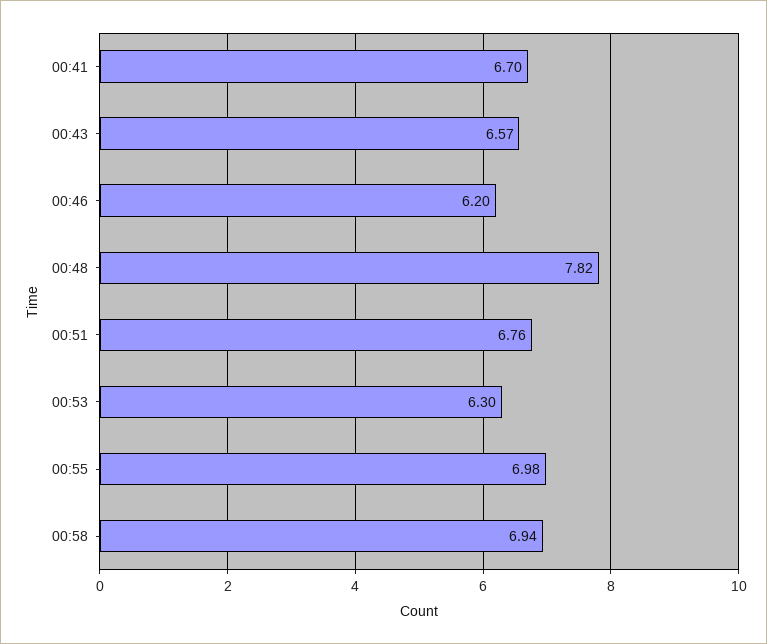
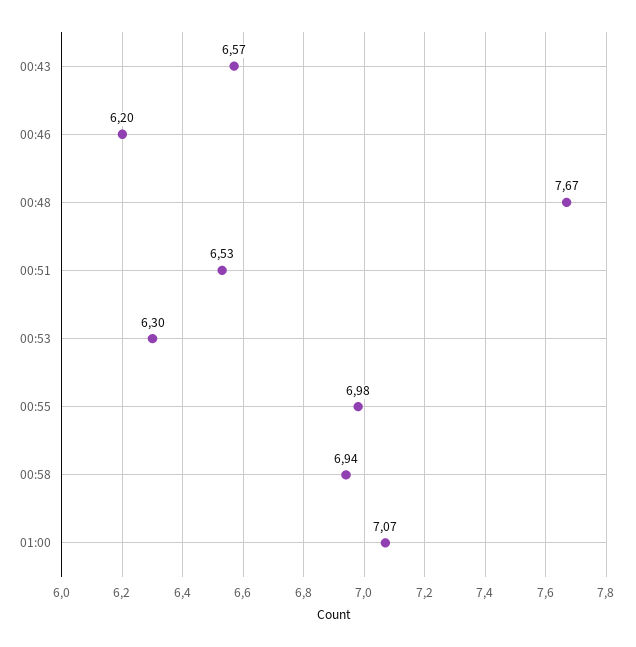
00:41: 6.7 -> none
00:48: 7.82 -> 7.67
00:51: 6.76 -> 6.53
01:00: none -> 7.07

